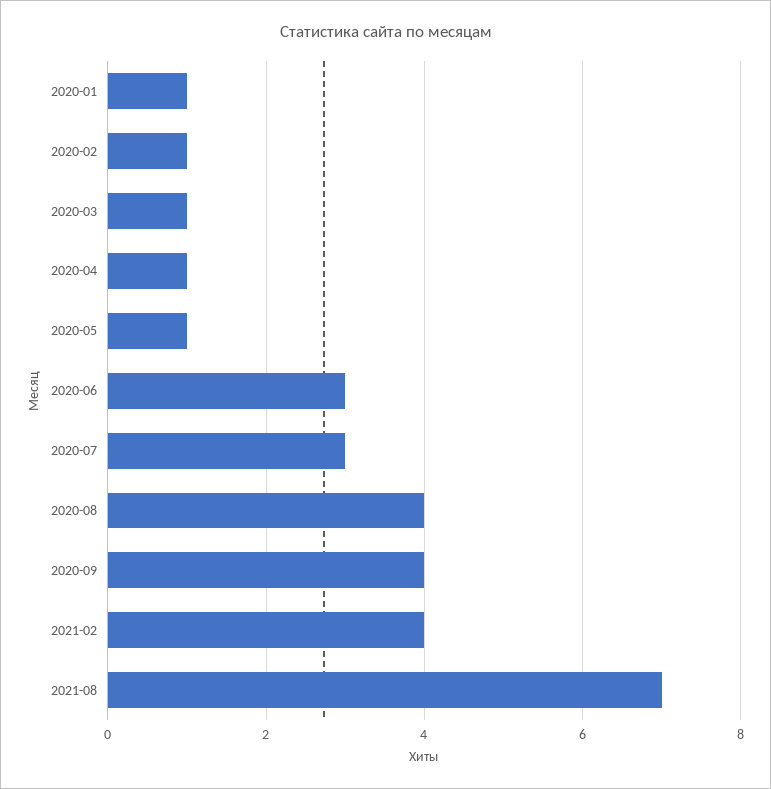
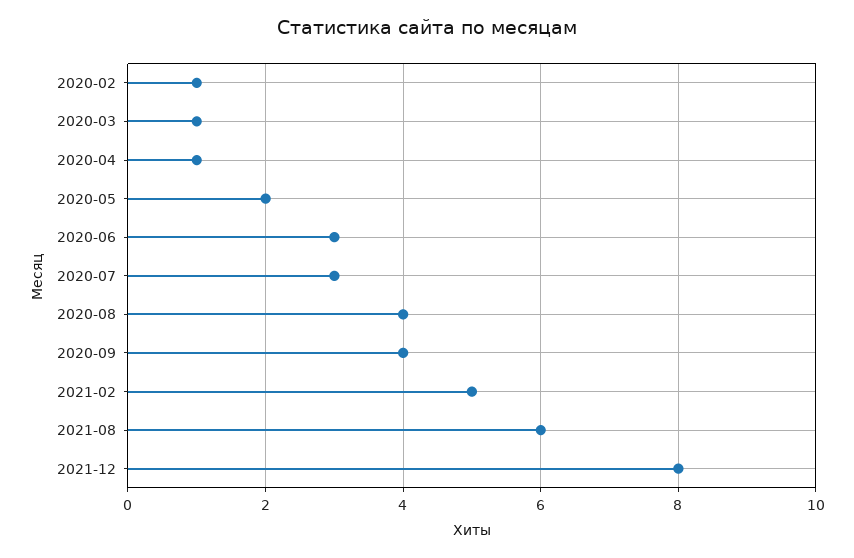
2020-01: 1 -> none
2020-05: 1 -> 2
2021-02: 4 -> 5
2021-08: 7 -> 6
2021-12: none -> 8

